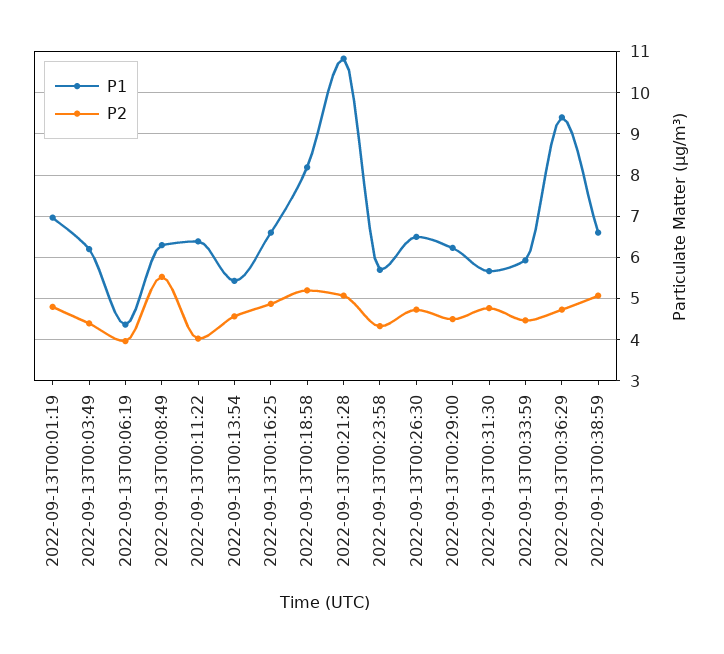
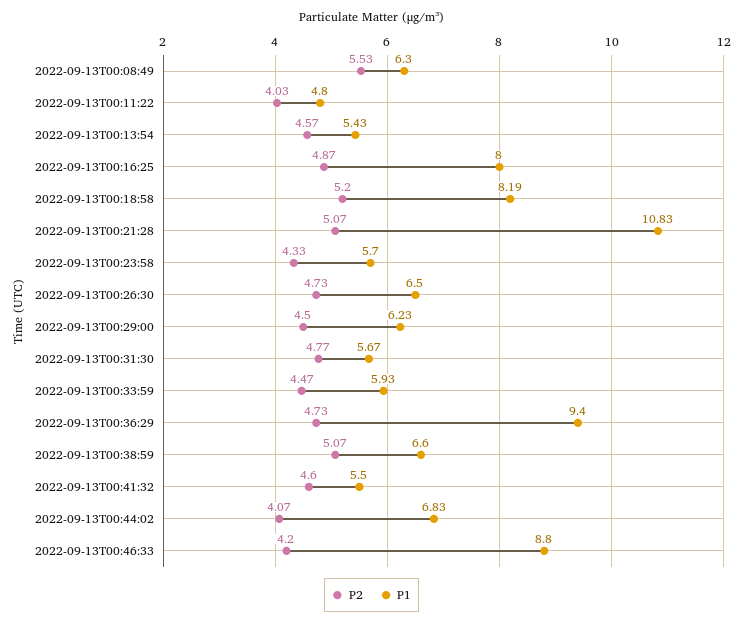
P1, 2022-09-13T00:01:19: 7 -> none
P2, 2022-09-13T00:01:19: 4.8 -> none
P1, 2022-09-13T00:03:49: 6.2 -> none
P2, 2022-09-13T00:03:49: 4.4 -> none
P1, 2022-09-13T00:06:19: 4.4 -> none
P2, 2022-09-13T00:06:19: 4 -> none
P1, 2022-09-13T00:11:22: 6.4 -> 4.8
P1, 2022-09-13T00:16:25: 6.6 -> 8
P2, 2022-09-13T00:41:32: none -> 4.6
P1, 2022-09-13T00:41:32: none -> 5.5
P2, 2022-09-13T00:44:02: none -> 4.07
P1, 2022-09-13T00:44:02: none -> 6.83
P2, 2022-09-13T00:46:33: none -> 4.2
P1, 2022-09-13T00:46:33: none -> 8.8

